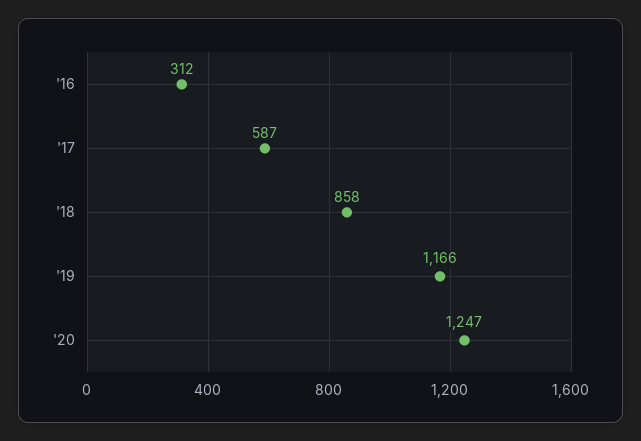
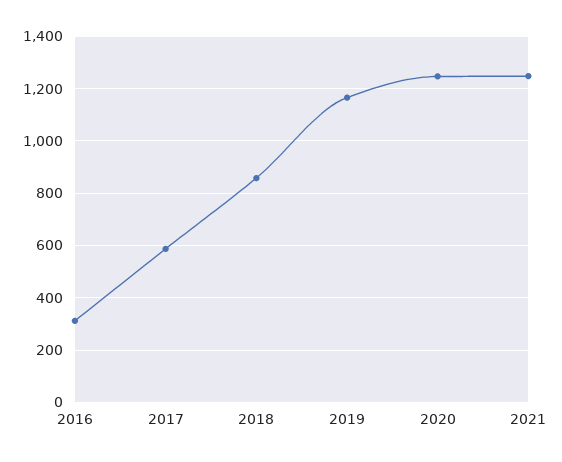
2021: none -> 1250

